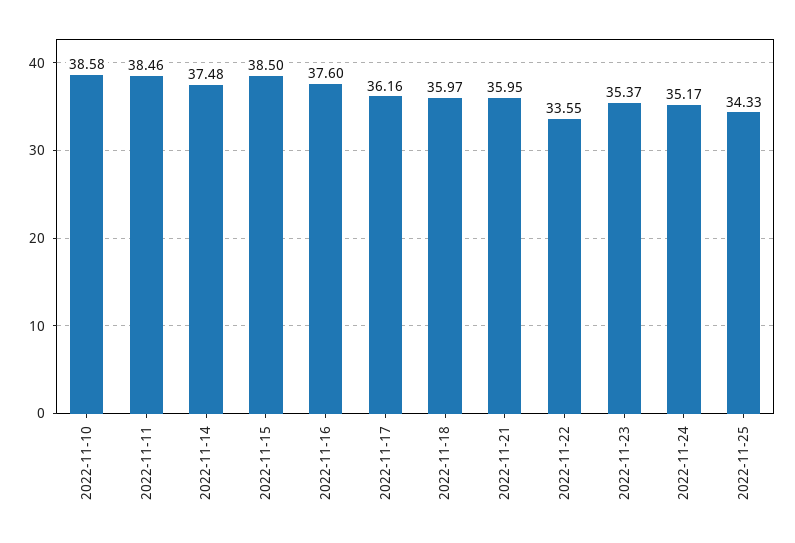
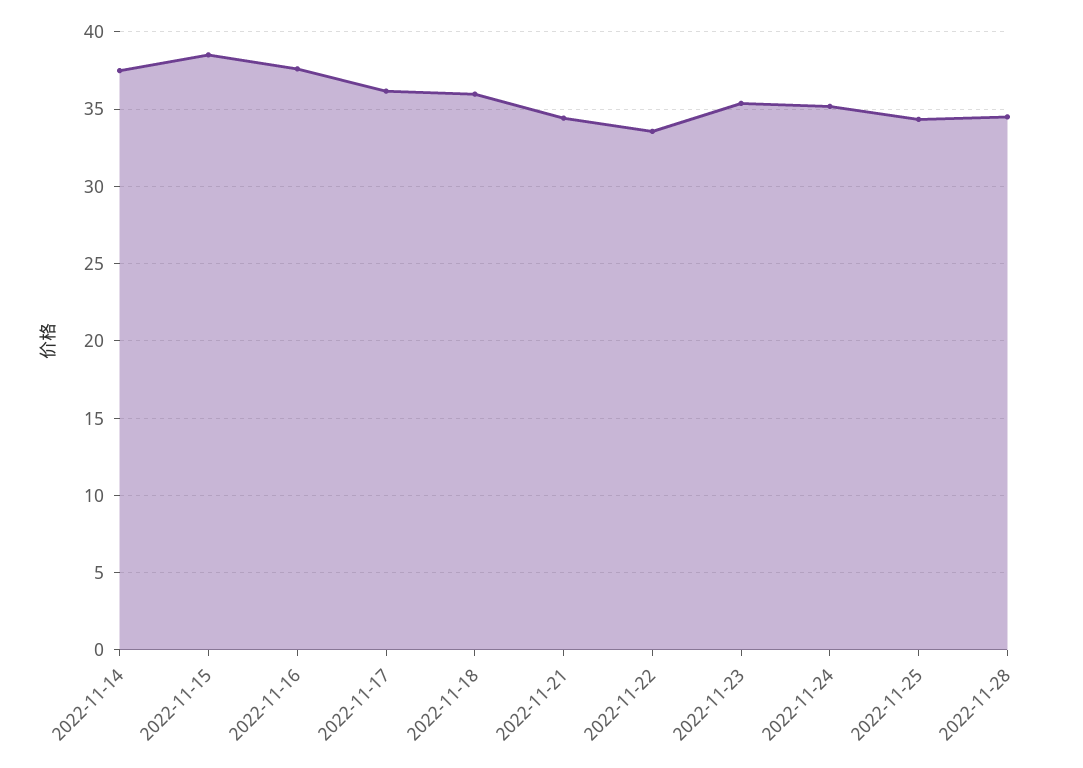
2022-11-10: 38.58 -> none
2022-11-11: 38.46 -> none
2022-11-21: 35.95 -> 34.5
2022-11-28: none -> 34.5

